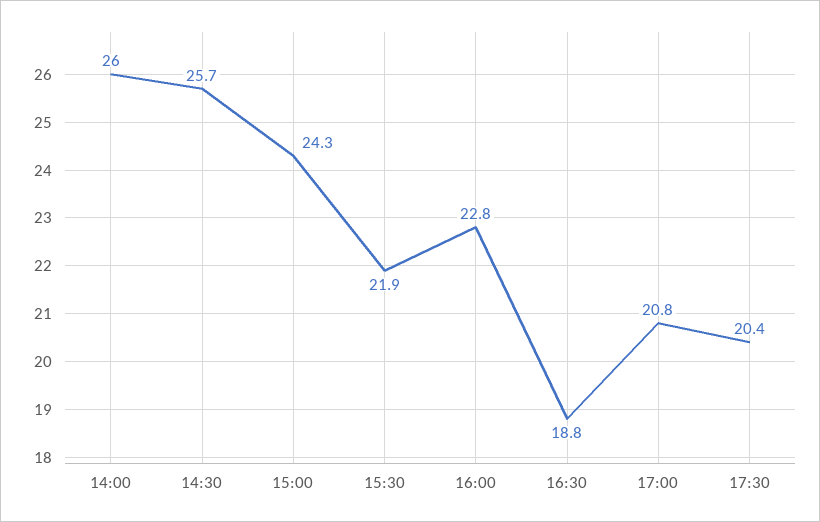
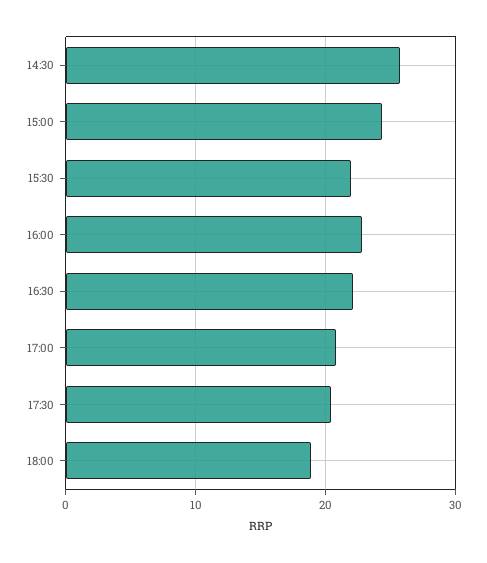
14:00: 26 -> none
16:30: 18.8 -> 22
18:00: none -> 19

